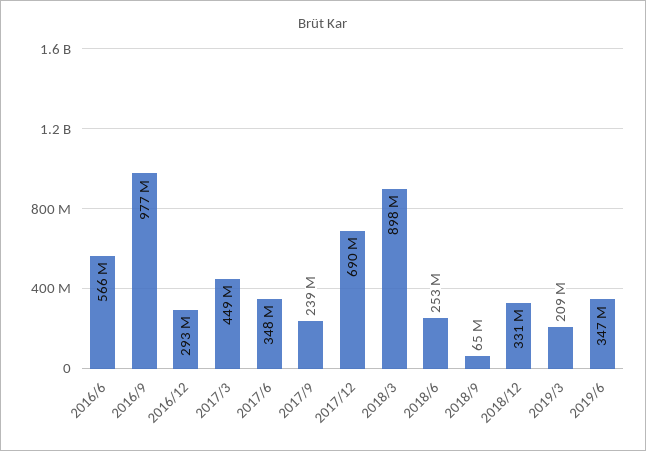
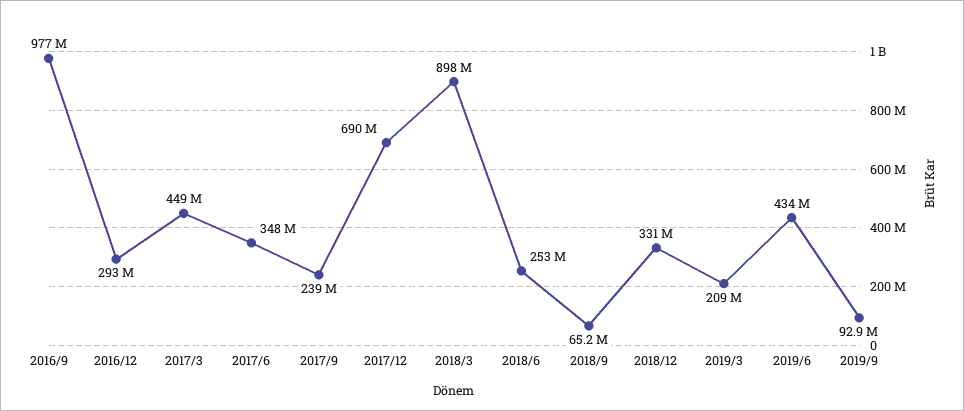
2016/6: 566000000 -> none
2019/6: 347000000 -> 434000000
2019/9: none -> 92900000

